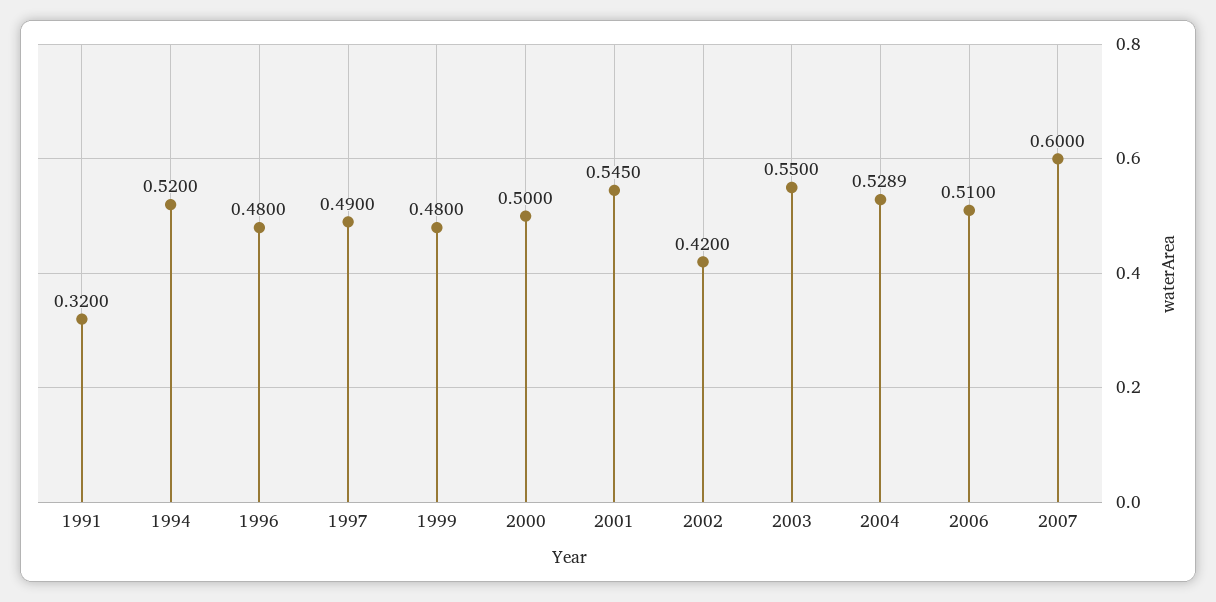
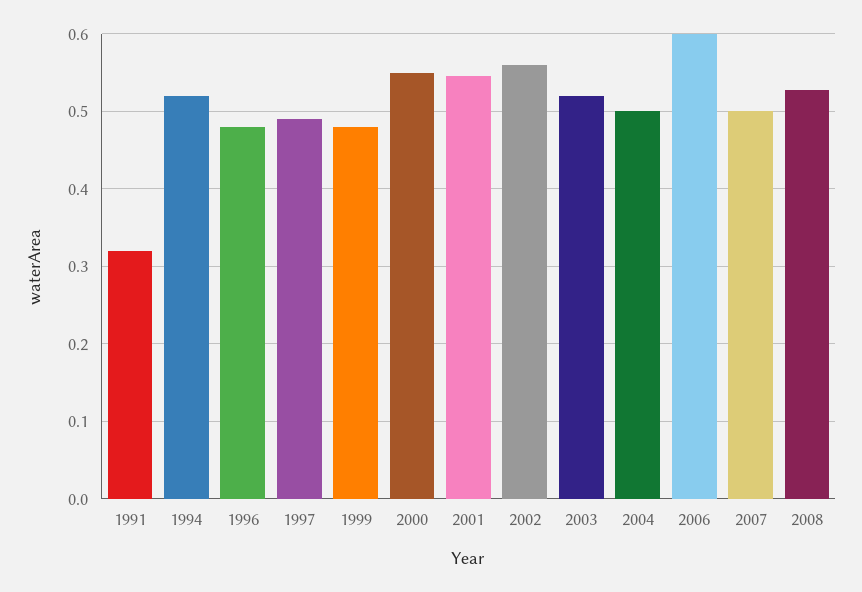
2000: 0.5 -> 0.55
2002: 0.42 -> 0.56
2003: 0.55 -> 0.52
2004: 0.5289 -> 0.5
2006: 0.51 -> 0.6
2007: 0.6 -> 0.5
2008: none -> 0.53

